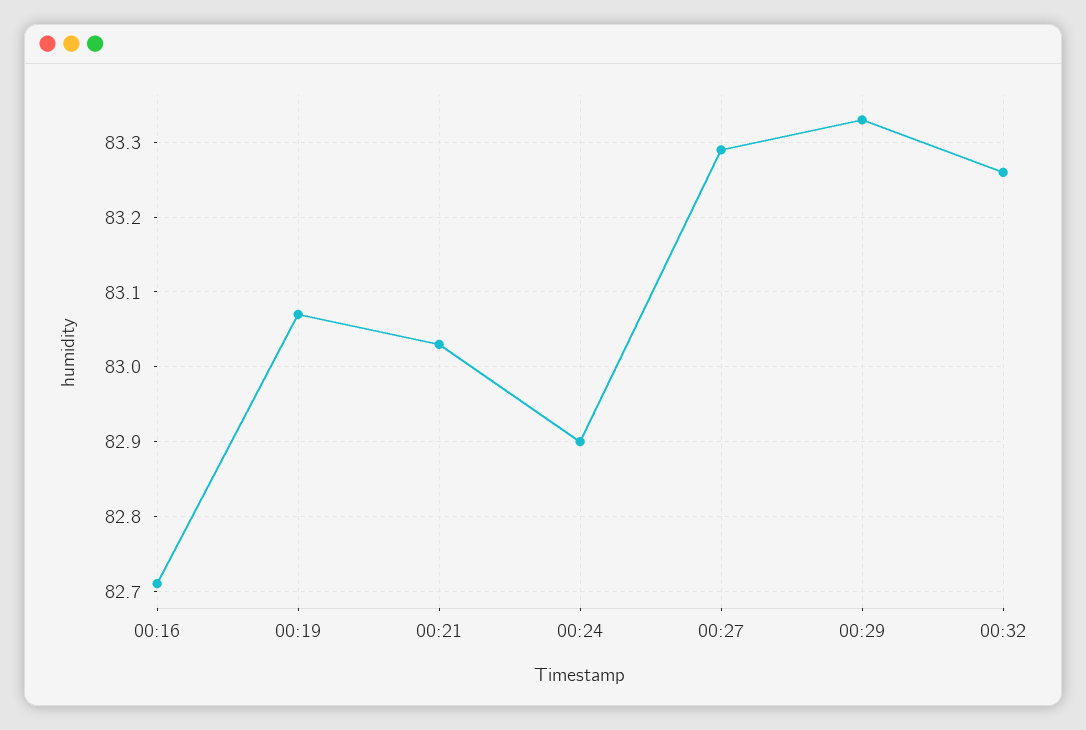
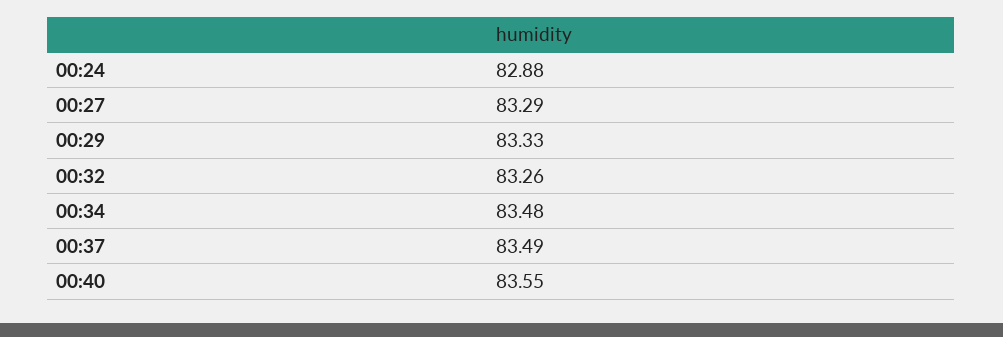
00:16: 82.71 -> none
00:19: 83.07 -> none
00:21: 83.03 -> none
00:24: 82.9 -> 82.88
00:34: none -> 83.48
00:37: none -> 83.49
00:40: none -> 83.55

